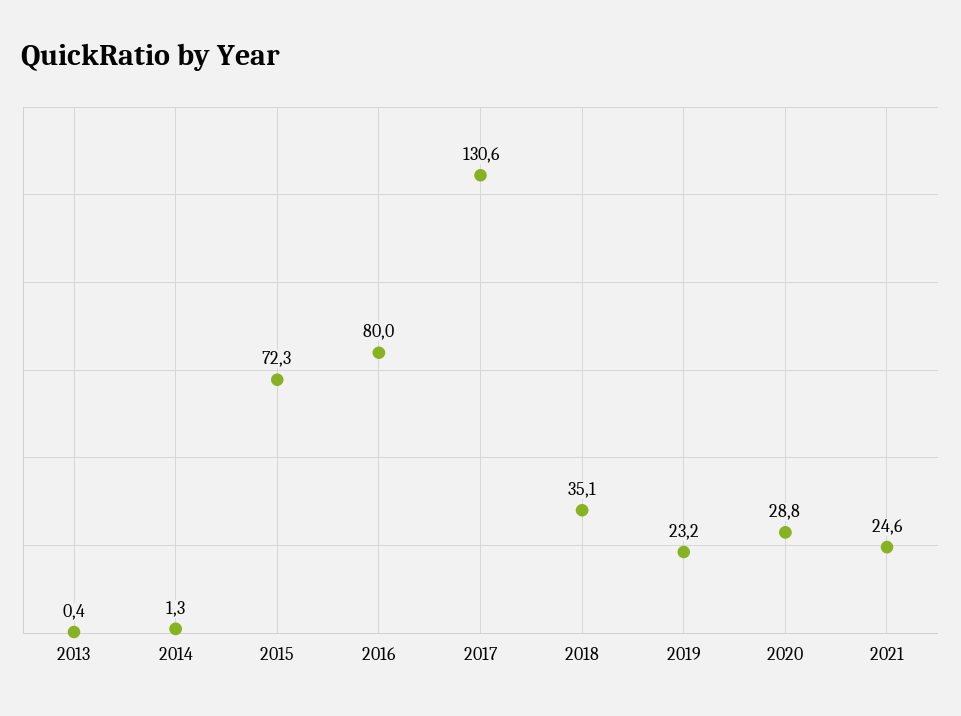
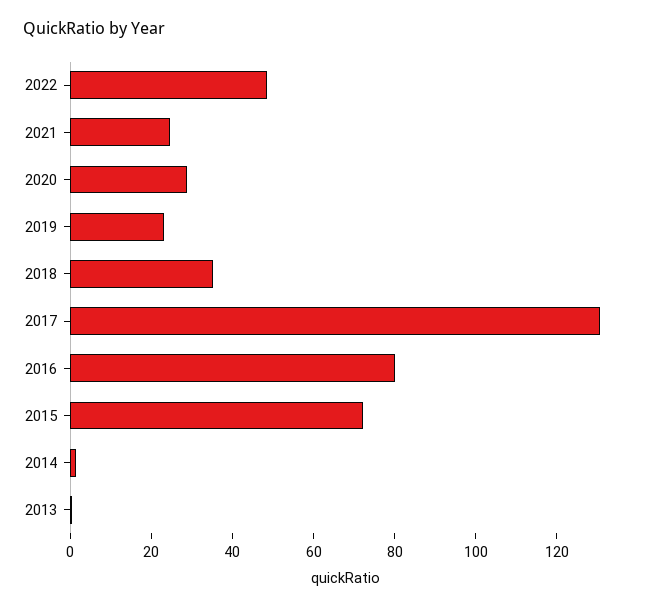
2022: none -> 50

